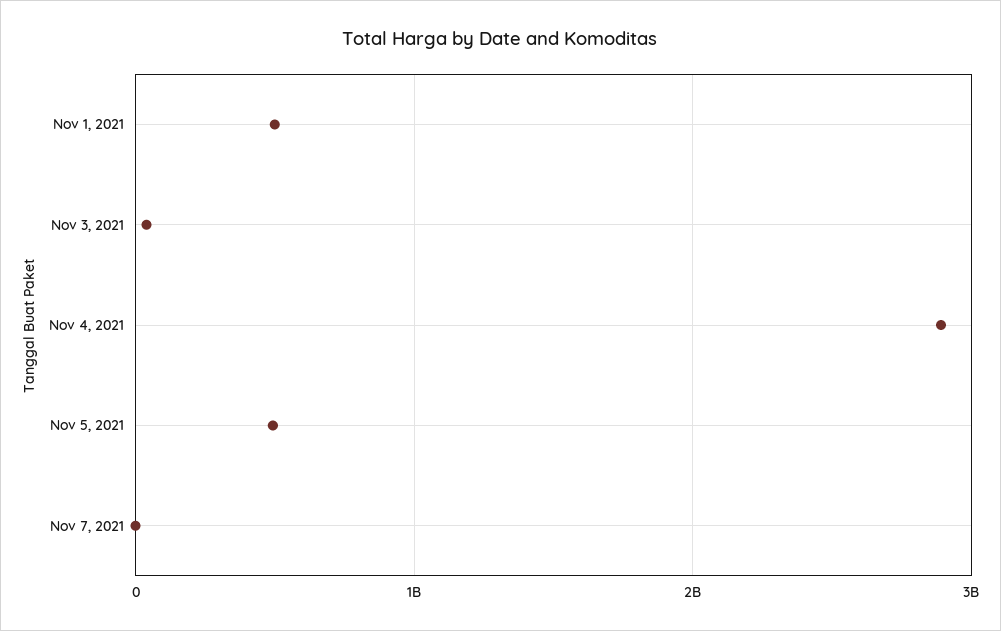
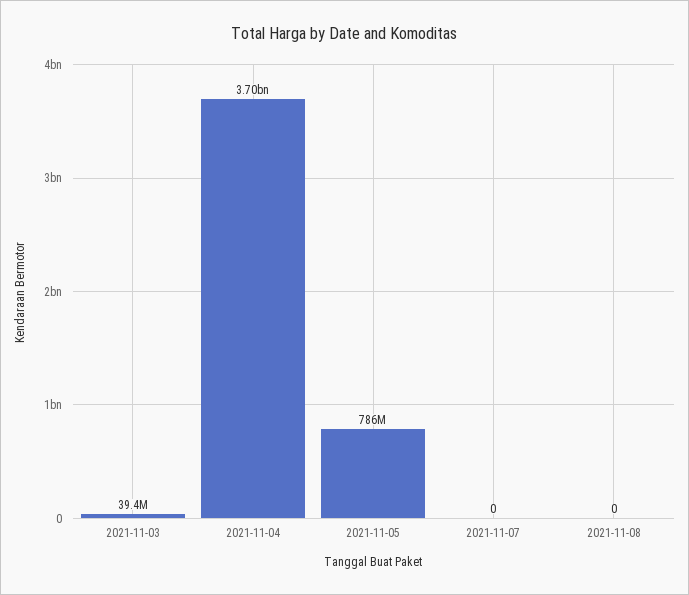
Nov 1, 2021: 500000000 -> none
Nov 4, 2021: 2900000000 -> 3700000000
Nov 5, 2021: 500000000 -> 786000000
2021-11-08: none -> 0

